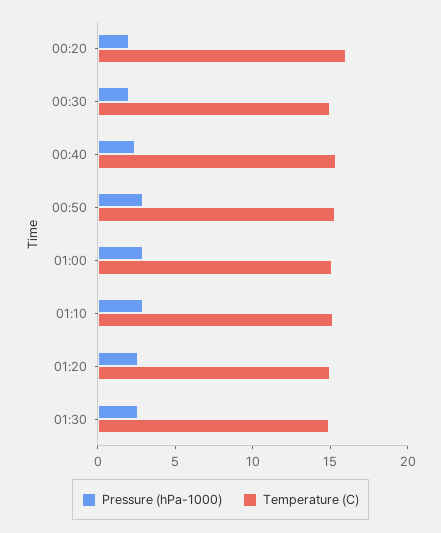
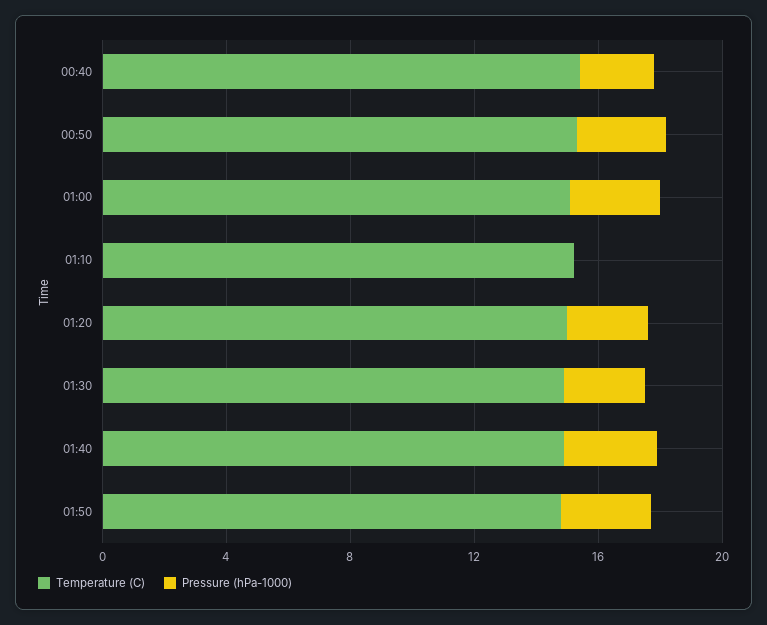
Pressure (hPa-1000), 00:20: 2 -> none
Temperature (C), 00:20: 16 -> none
Pressure (hPa-1000), 00:30: 2 -> none
Temperature (C), 00:30: 15 -> none
Pressure (hPa-1000), 01:10: 3 -> 0
Temperature (C), 01:40: none -> 15
Pressure (hPa-1000), 01:40: none -> 3
Temperature (C), 01:50: none -> 15
Pressure (hPa-1000), 01:50: none -> 3

